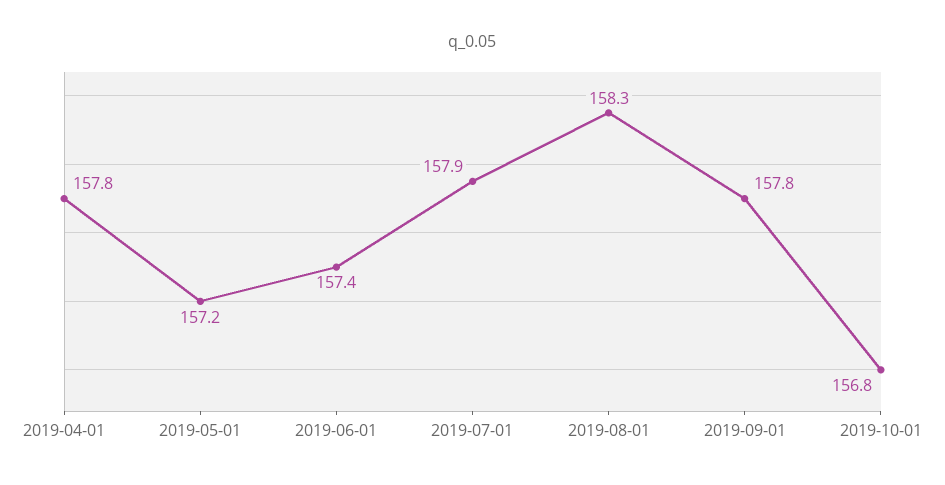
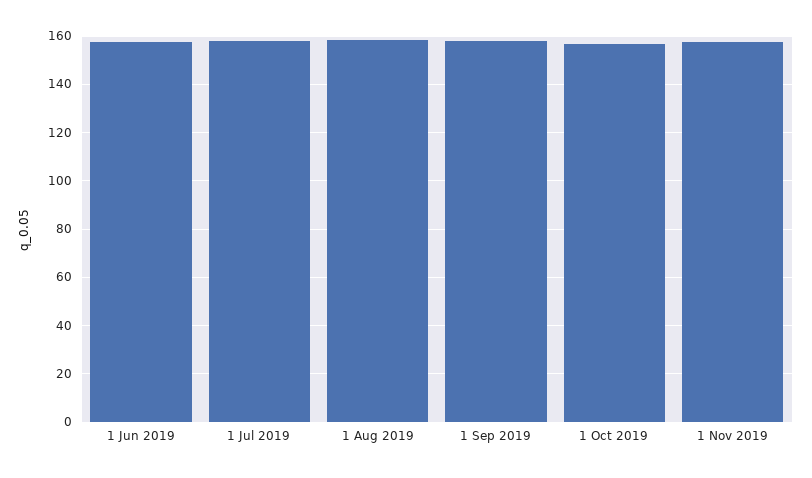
2019-04-01: 157.8 -> none
2019-05-01: 157.2 -> none
1 Nov 2019: none -> 157.5

